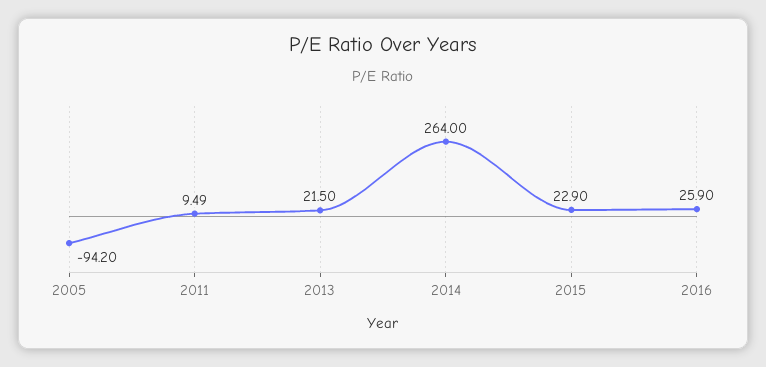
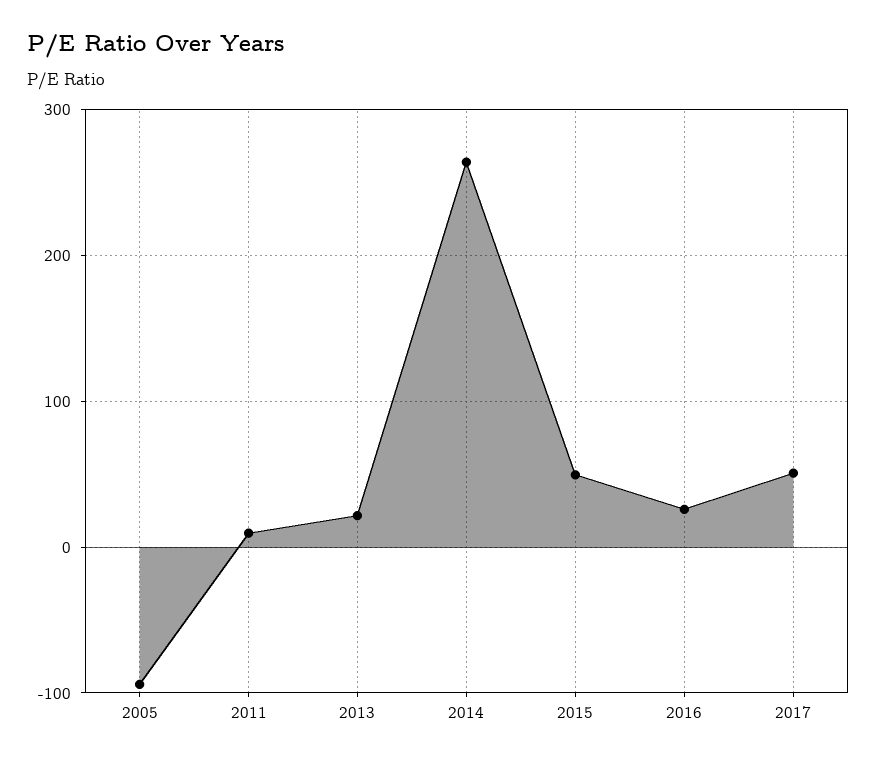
2015: 22.9 -> 50
2017: none -> 50

